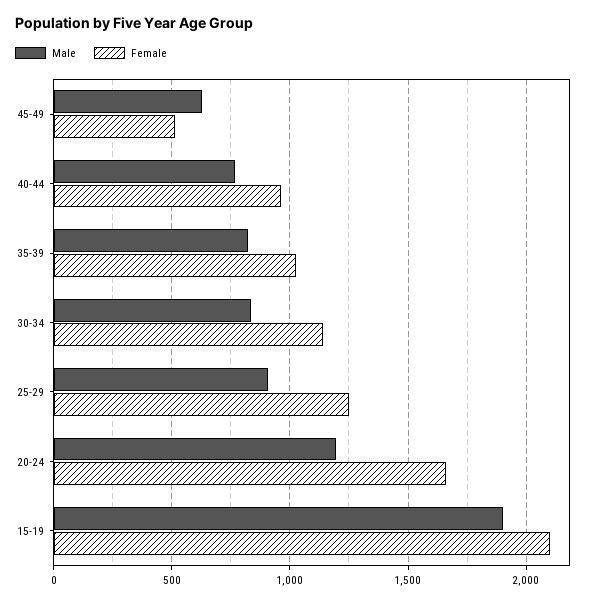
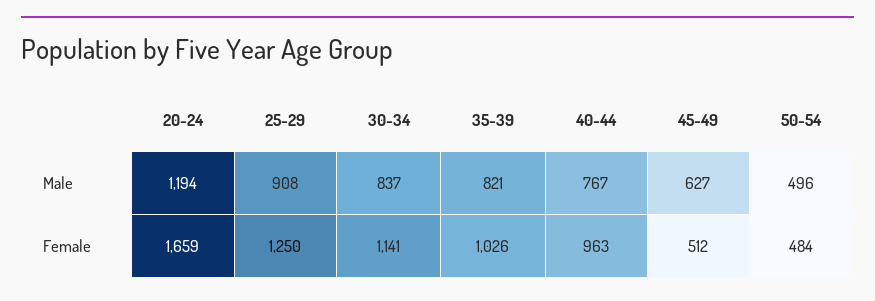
Male, 15-19: 1900 -> none
Female, 15-19: 2100 -> none
Male, 50-54: none -> 496
Female, 50-54: none -> 484

